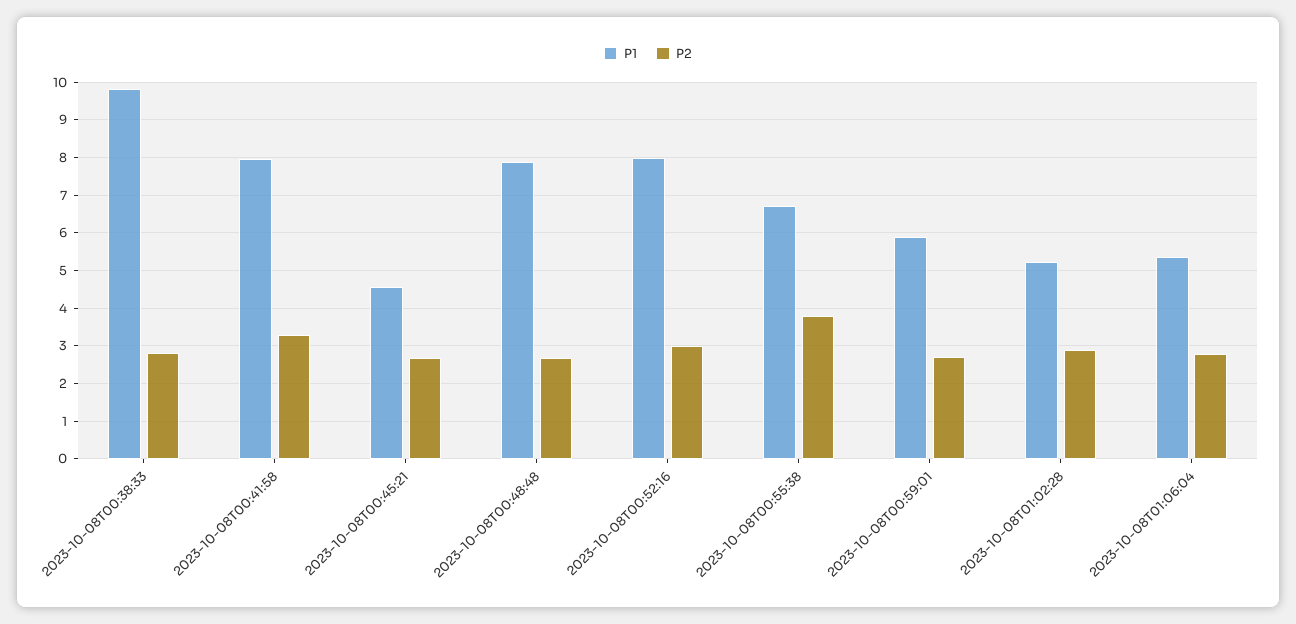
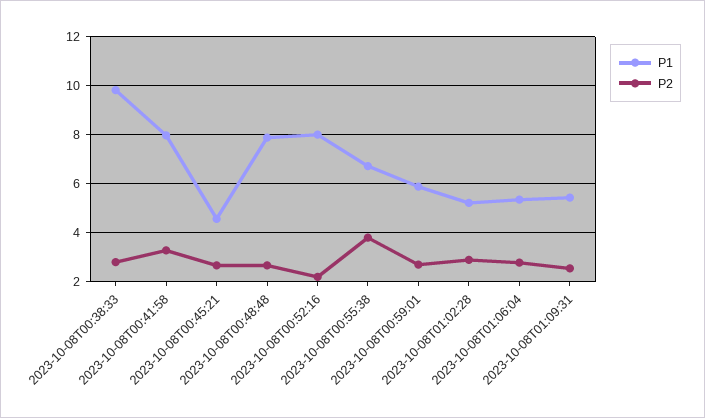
P2, 2023-10-08T00:52:16: 3 -> 2.25
P1, 2023-10-08T01:09:31: none -> 5.5
P2, 2023-10-08T01:09:31: none -> 2.5

